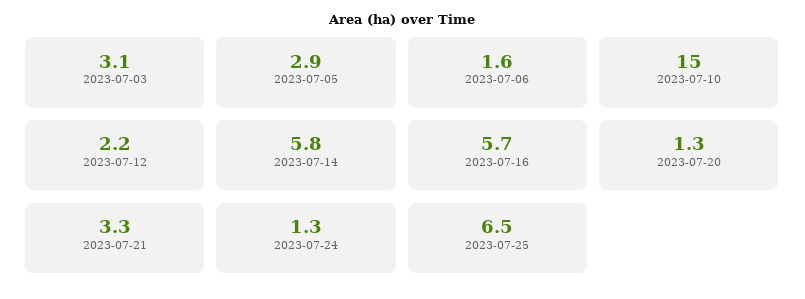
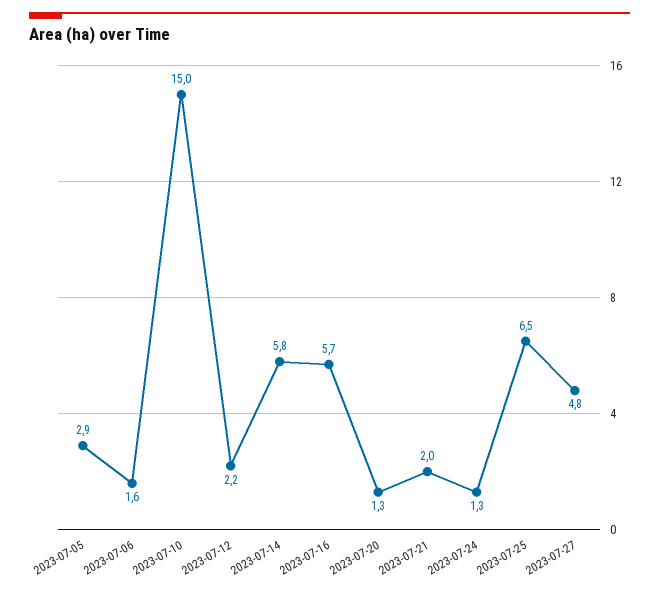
2023-07-03: 3.1 -> none
2023-07-21: 3.3 -> 2
2023-07-27: none -> 4.8

